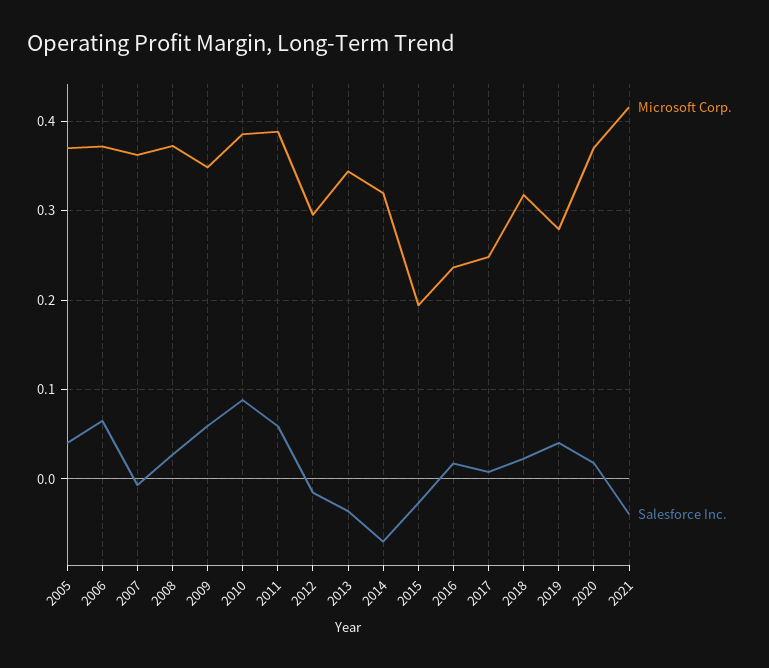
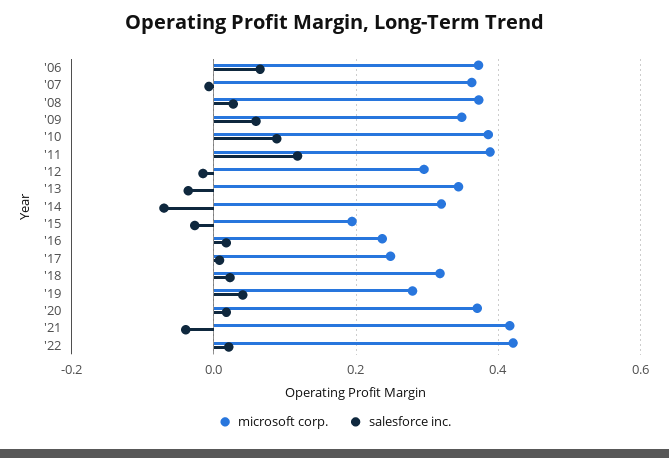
Microsoft Corp., 2005: 0.37 -> none
Salesforce Inc., 2005: 0.04 -> none
Salesforce Inc., 2011: 0.06 -> 0.12
Microsoft Corp., '22: none -> 0.42
Salesforce Inc., '22: none -> 0.02

